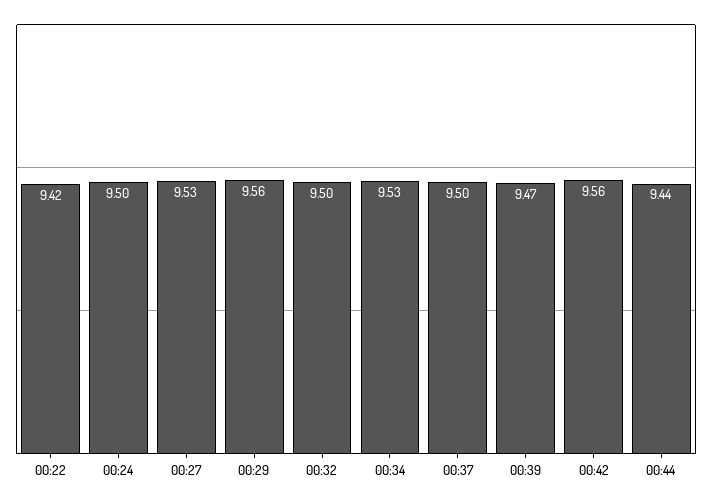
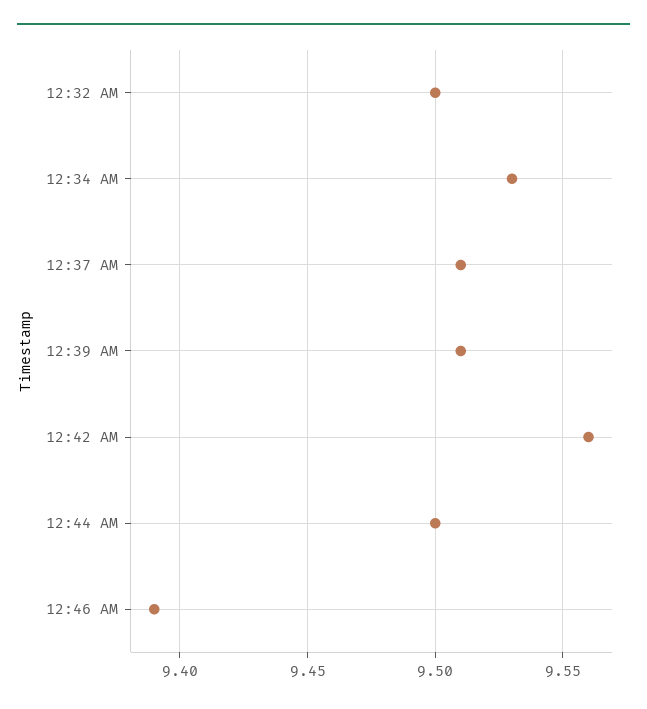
00:22: 9.42 -> none
00:24: 9.5 -> none
00:27: 9.53 -> none
00:29: 9.56 -> none
00:37: 9.5 -> 9.51
00:39: 9.47 -> 9.51
00:44: 9.44 -> 9.5
12:46 AM: none -> 9.39

